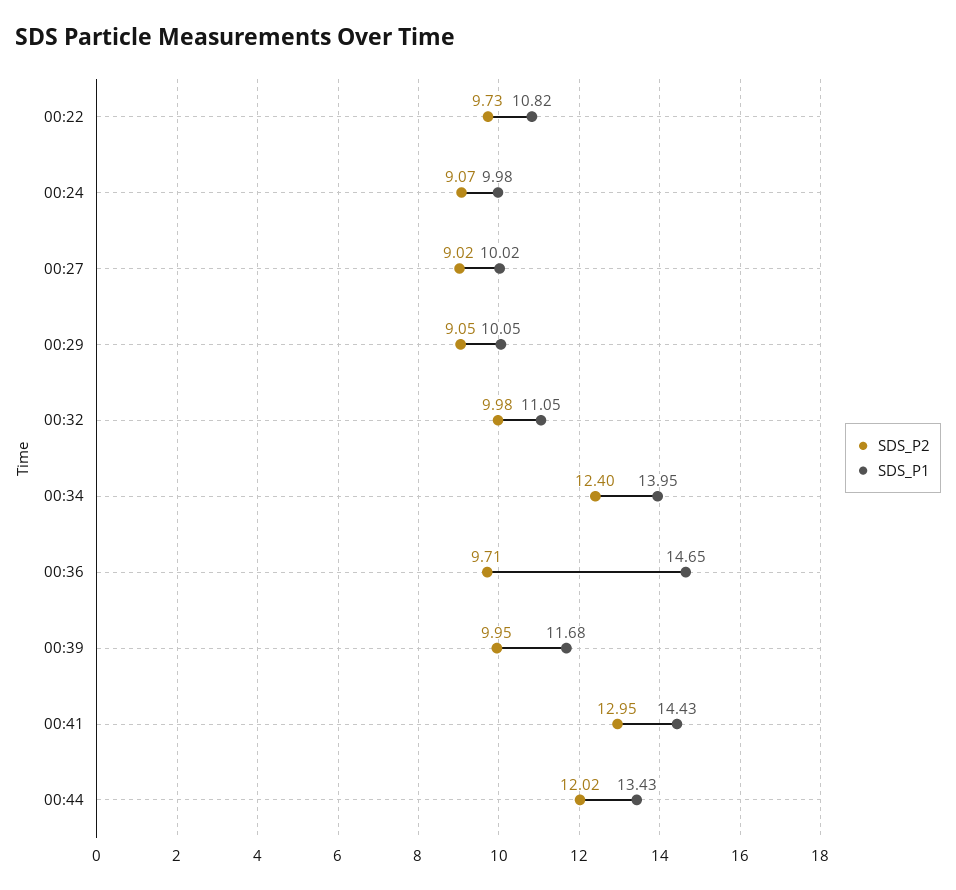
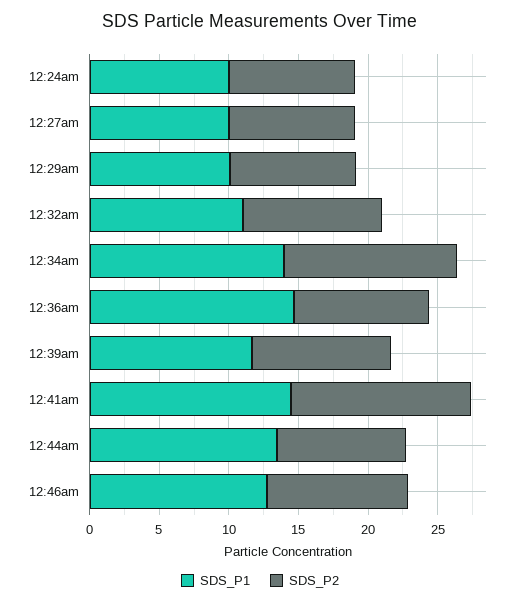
SDS_P2, 00:22: 9.73 -> none
SDS_P1, 00:22: 10.82 -> none
SDS_P2, 00:44: 12.02 -> 9
SDS_P1, 12:46am: none -> 13
SDS_P2, 12:46am: none -> 10

